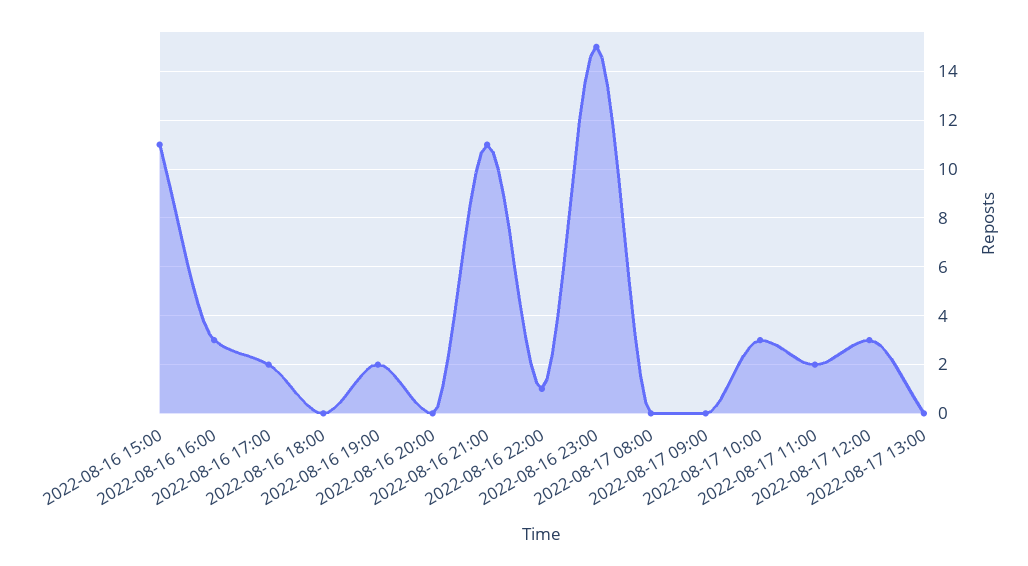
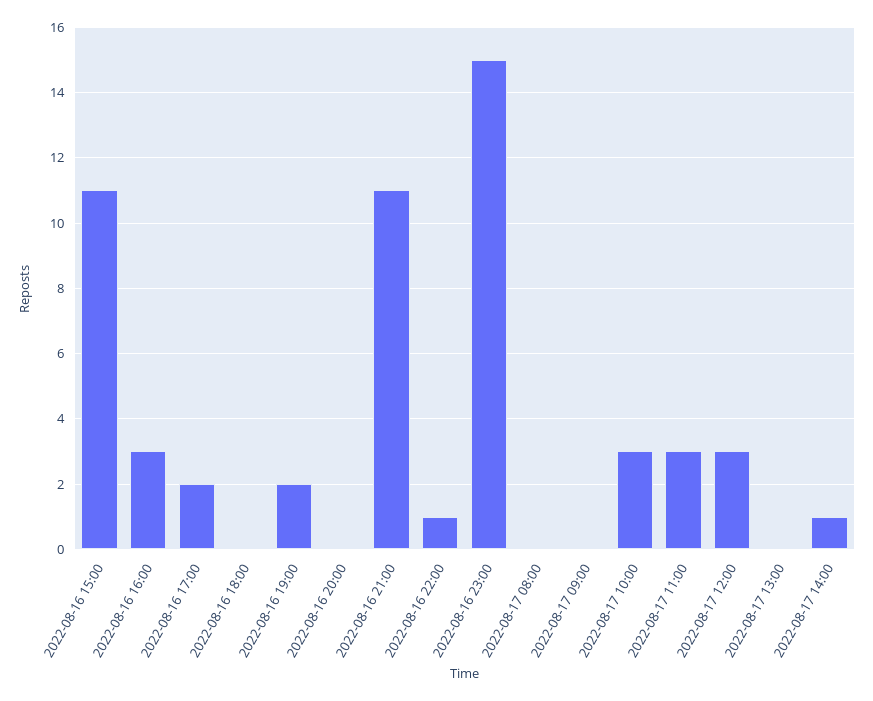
2022-08-17 11:00: 2 -> 3
2022-08-17 14:00: none -> 1

